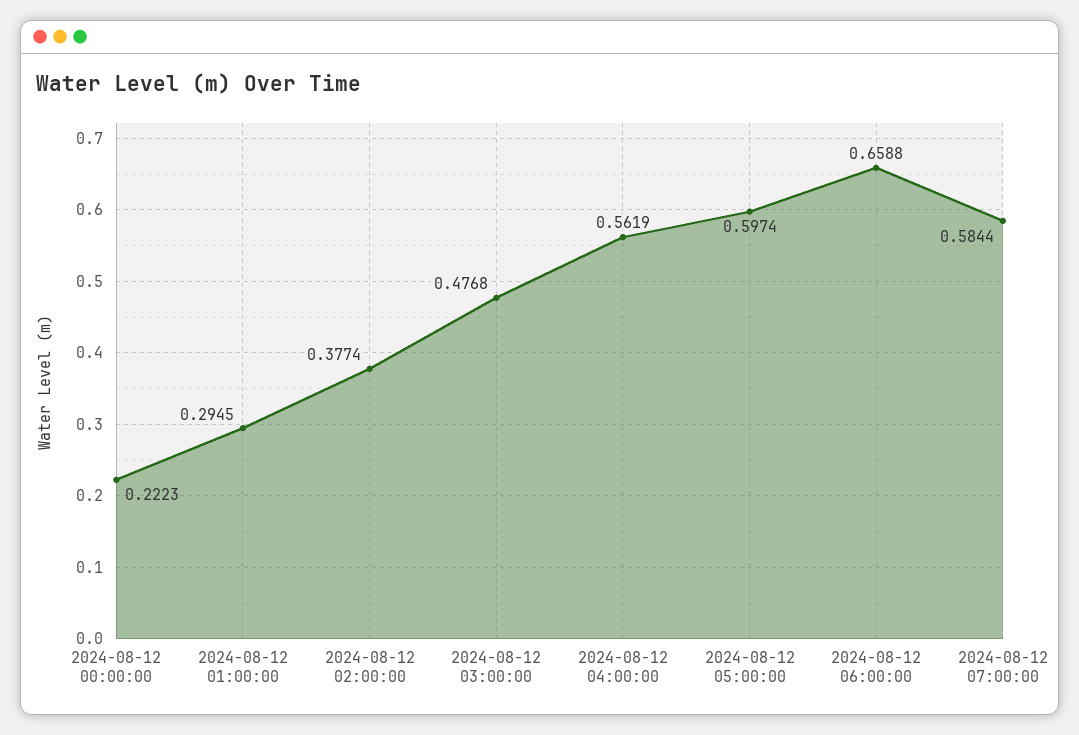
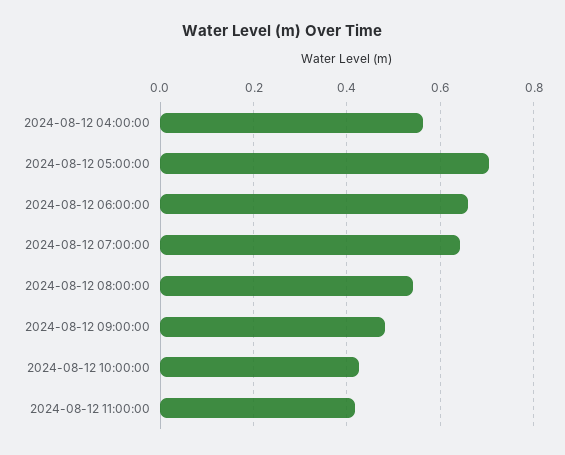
2024-08-12 00:00:00: 0.2223 -> none
2024-08-12 01:00:00: 0.2945 -> none
2024-08-12 02:00:00: 0.3774 -> none
2024-08-12 03:00:00: 0.4768 -> none
2024-08-12 05:00:00: 0.5974 -> 0.7
2024-08-12 07:00:00: 0.5844 -> 0.64
2024-08-12 08:00:00: none -> 0.54
2024-08-12 09:00:00: none -> 0.48
2024-08-12 10:00:00: none -> 0.42
2024-08-12 11:00:00: none -> 0.42

